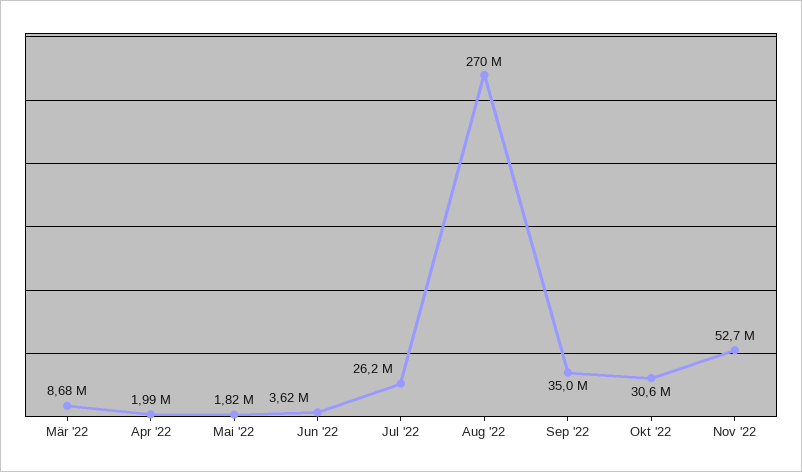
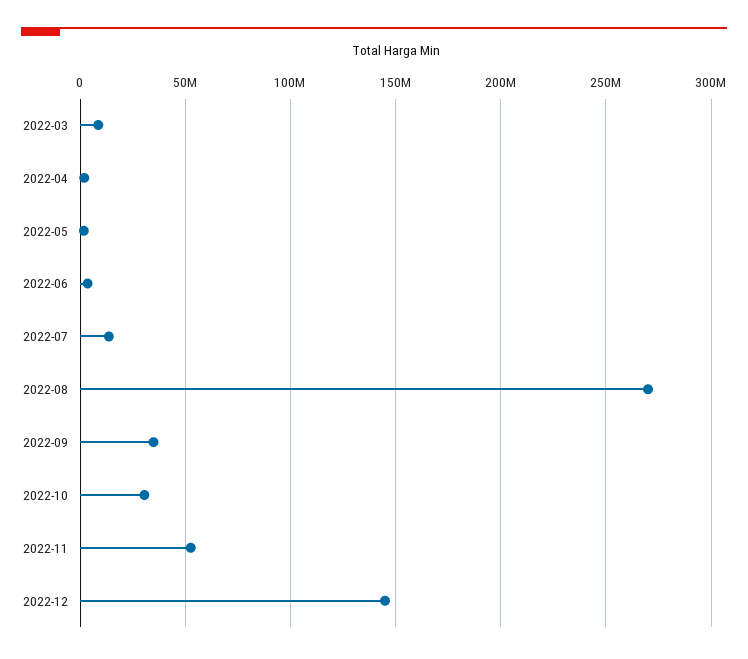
Jul '22: 26200000 -> 15000000
2022-12: none -> 145000000

